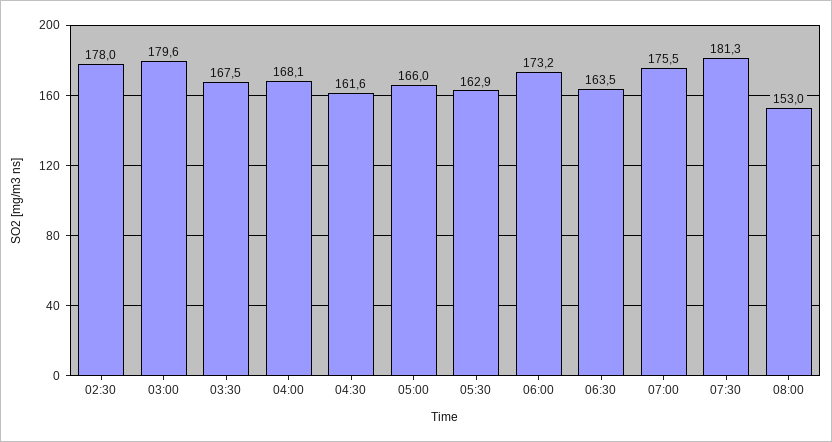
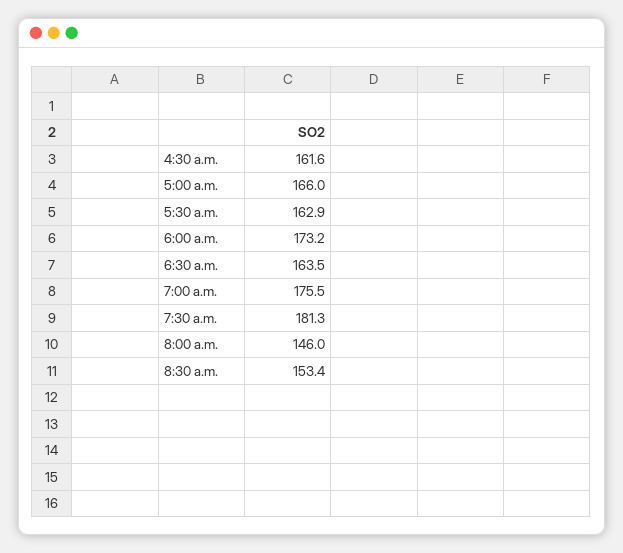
02:30: 178 -> none
03:00: 179.6 -> none
03:30: 167.5 -> none
04:00: 168.1 -> none
08:00: 153 -> 146
8:30 a.m.: none -> 153.4

